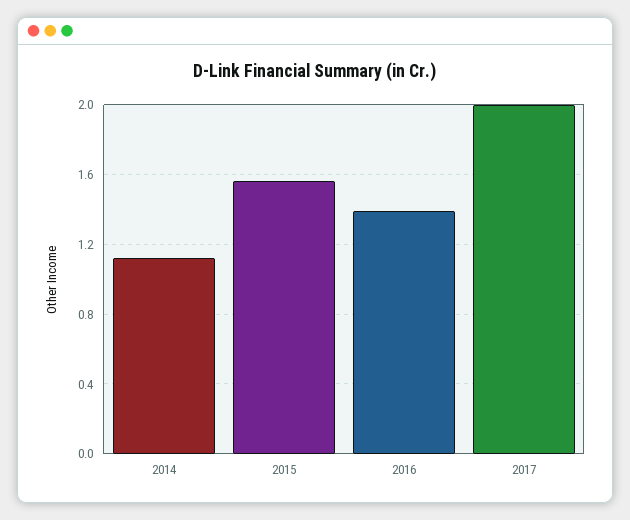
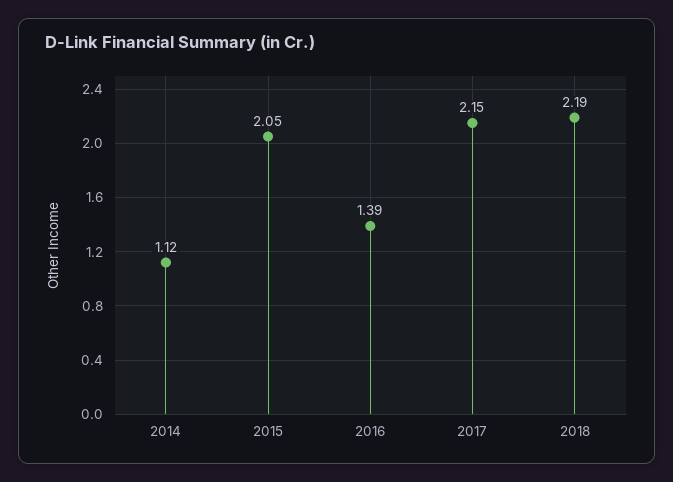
2015: 1.55 -> 2.05
2017: 2 -> 2.15
2018: none -> 2.19

